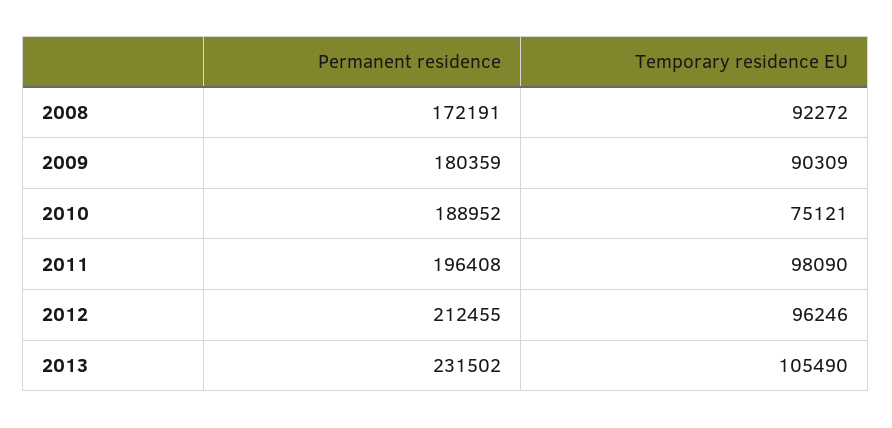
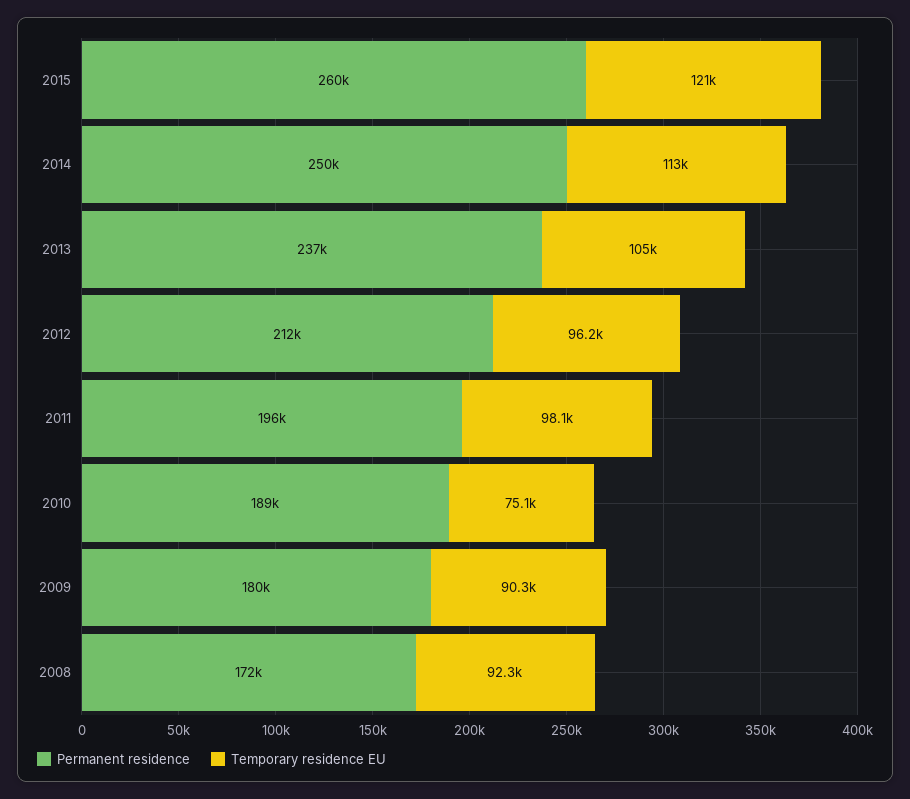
Permanent residence, 2013: 231502 -> 237000
Permanent residence, 2015: none -> 260000
Temporary residence EU, 2015: none -> 121000
Permanent residence, 2014: none -> 250000
Temporary residence EU, 2014: none -> 113000

